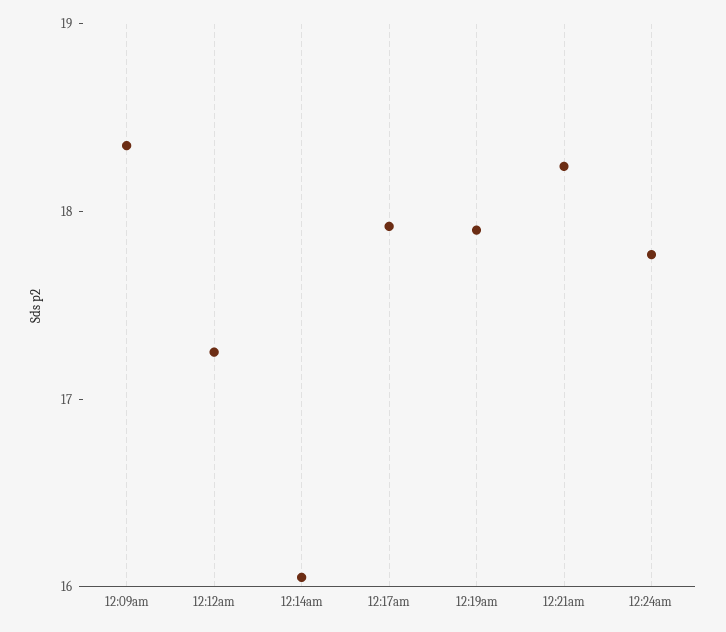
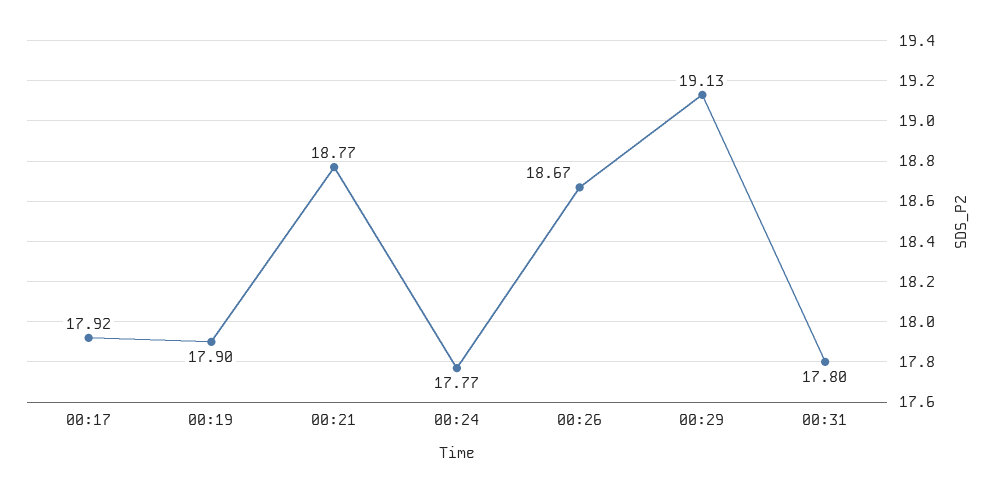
12:09am: 18.4 -> none
12:12am: 17.2 -> none
12:14am: 16 -> none
12:21am: 18.2 -> 18.77
00:26: none -> 18.67
00:29: none -> 19.13
00:31: none -> 17.8

